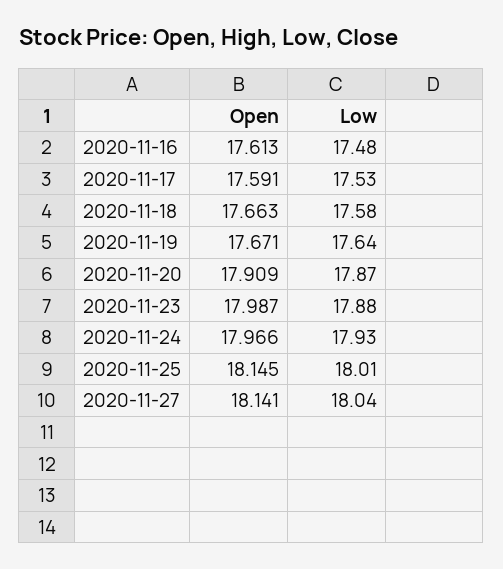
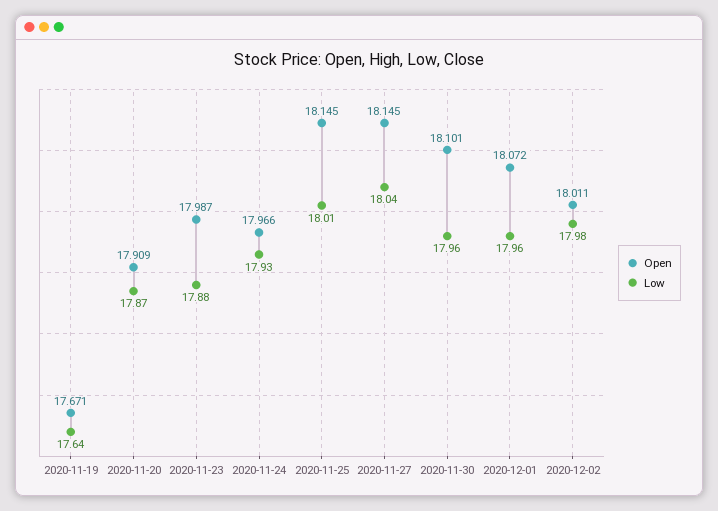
Open, 2020-11-16: 17.613 -> none
Low, 2020-11-16: 17.48 -> none
Open, 2020-11-17: 17.591 -> none
Low, 2020-11-17: 17.53 -> none
Open, 2020-11-18: 17.663 -> none
Low, 2020-11-18: 17.58 -> none
Open, 2020-11-27: 18.141 -> 18.145
Open, 2020-11-30: none -> 18.101
Low, 2020-11-30: none -> 17.96
Open, 2020-12-01: none -> 18.072
Low, 2020-12-01: none -> 17.96
Open, 2020-12-02: none -> 18.011
Low, 2020-12-02: none -> 17.98

